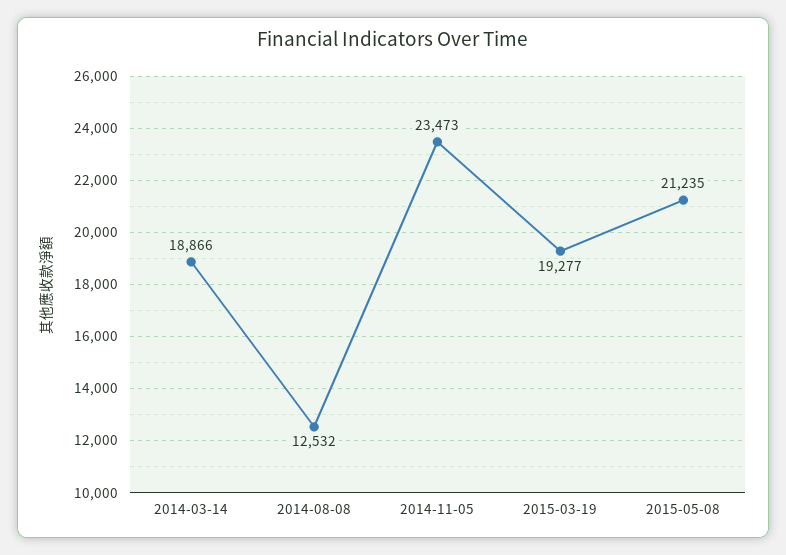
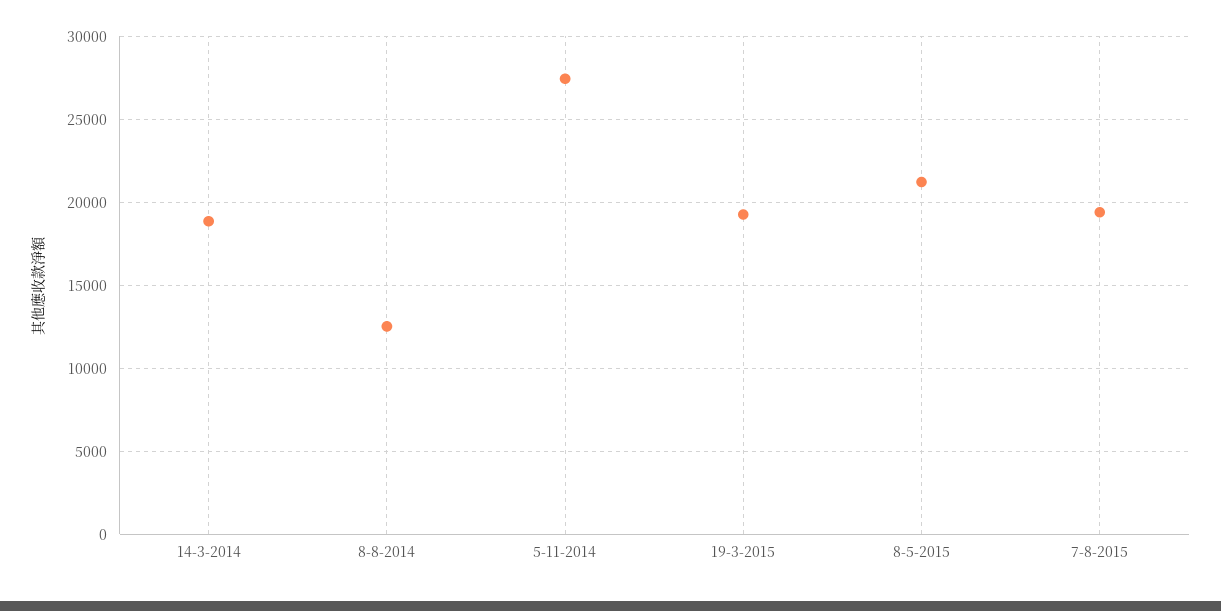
2014-11-05: 23473 -> 27500
7-8-2015: none -> 19500

